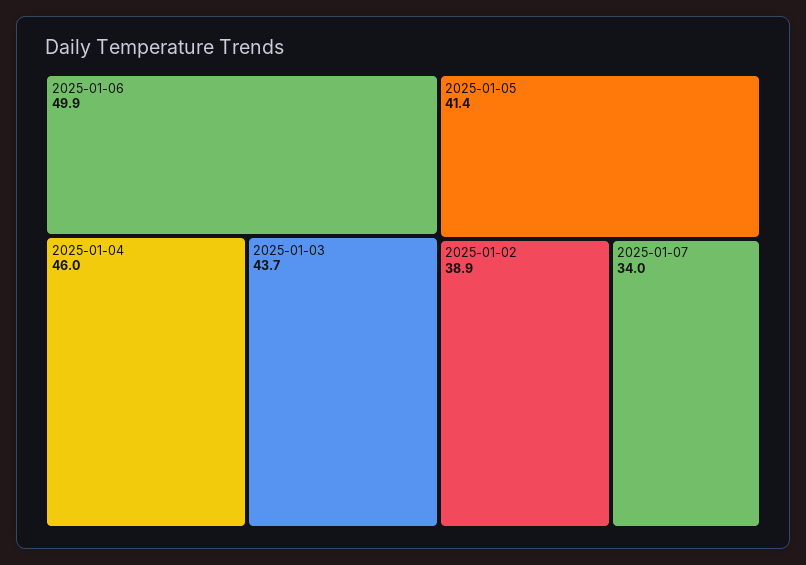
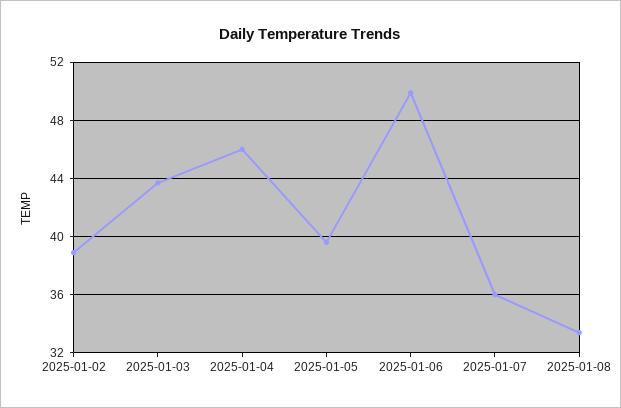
2025-01-05: 41.4 -> 39.5
2025-01-07: 34 -> 36
2025-01-08: none -> 33.5

